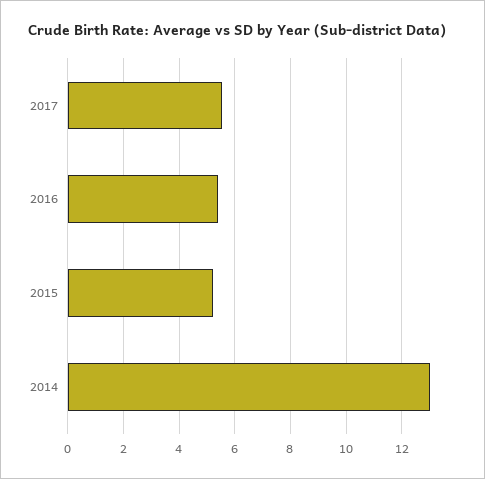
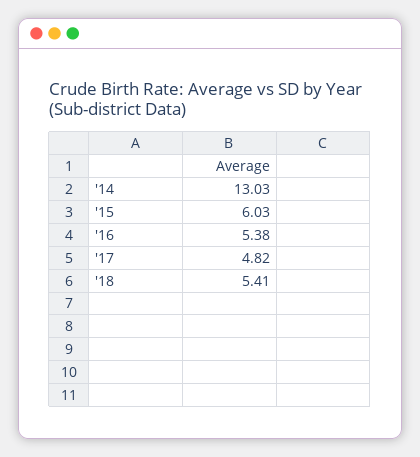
2017: 5.5 -> 4.82
2015: 5.25 -> 6.03
'18: none -> 5.41

